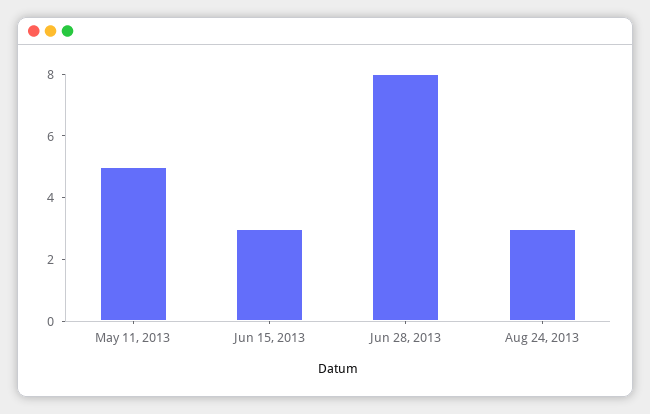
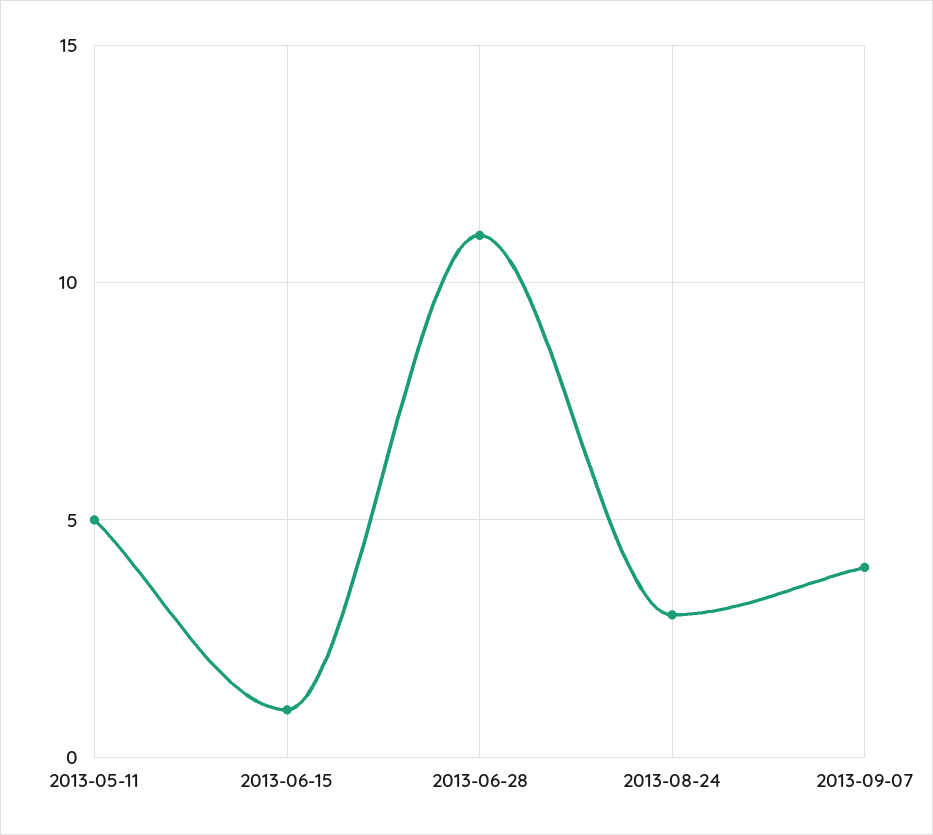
Jun 15, 2013: 3 -> 1
Jun 28, 2013: 8 -> 11
2013-09-07: none -> 4

